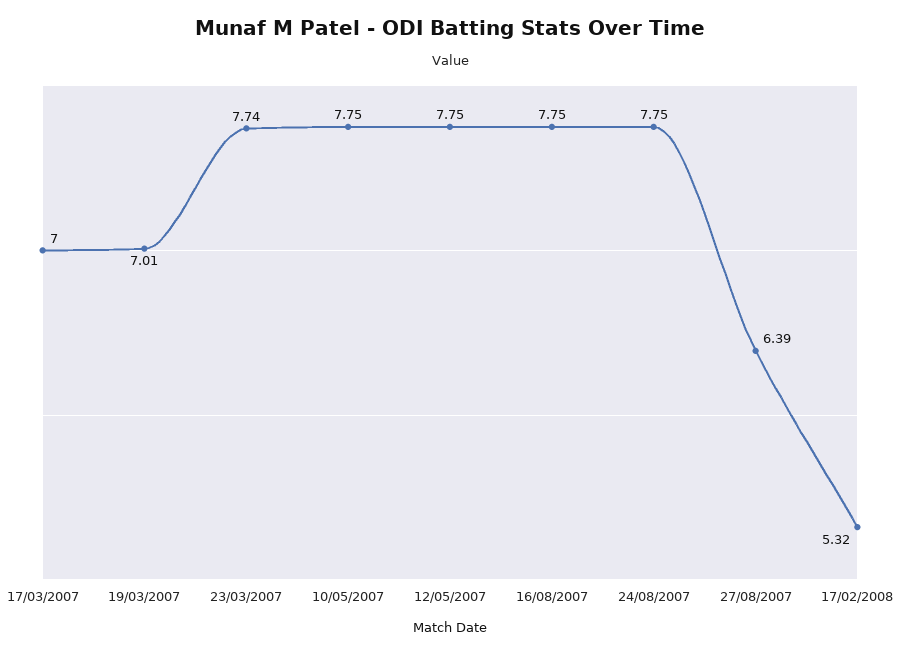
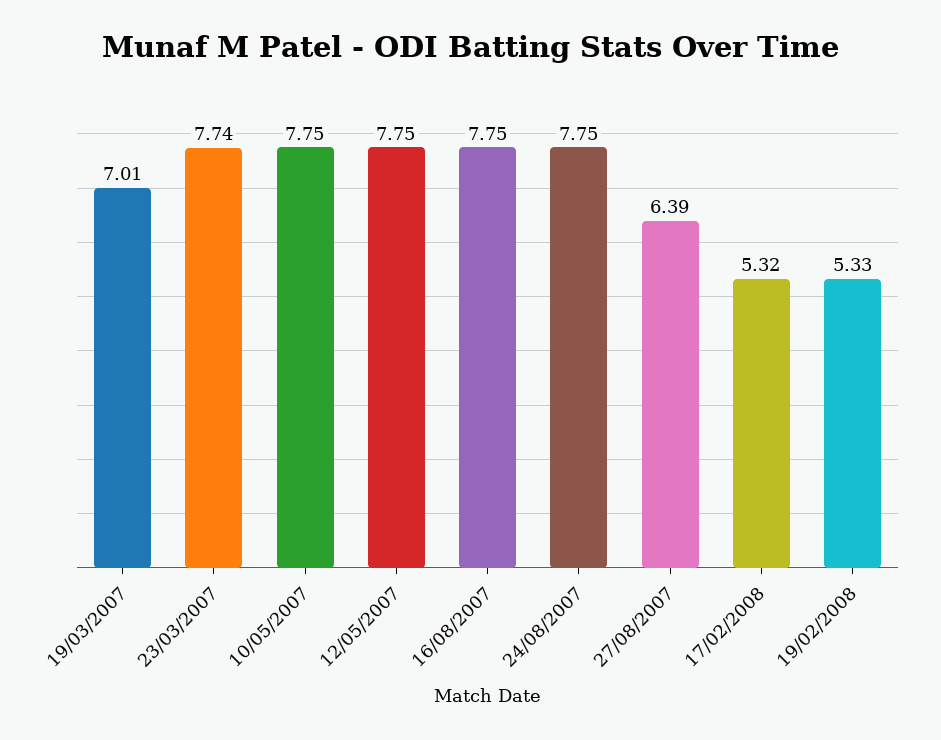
17/03/2007: 7 -> none
19/02/2008: none -> 5.33

